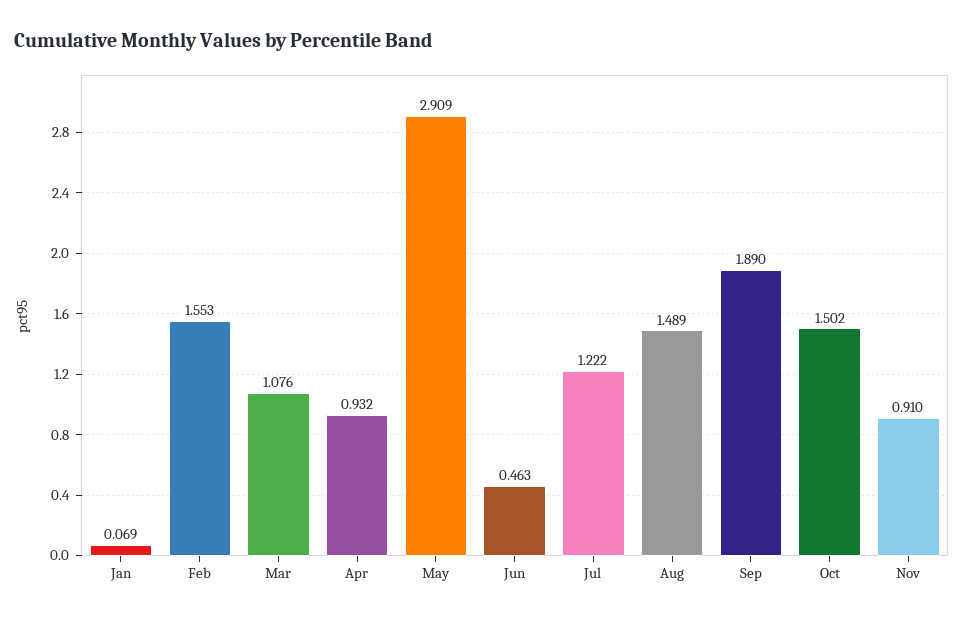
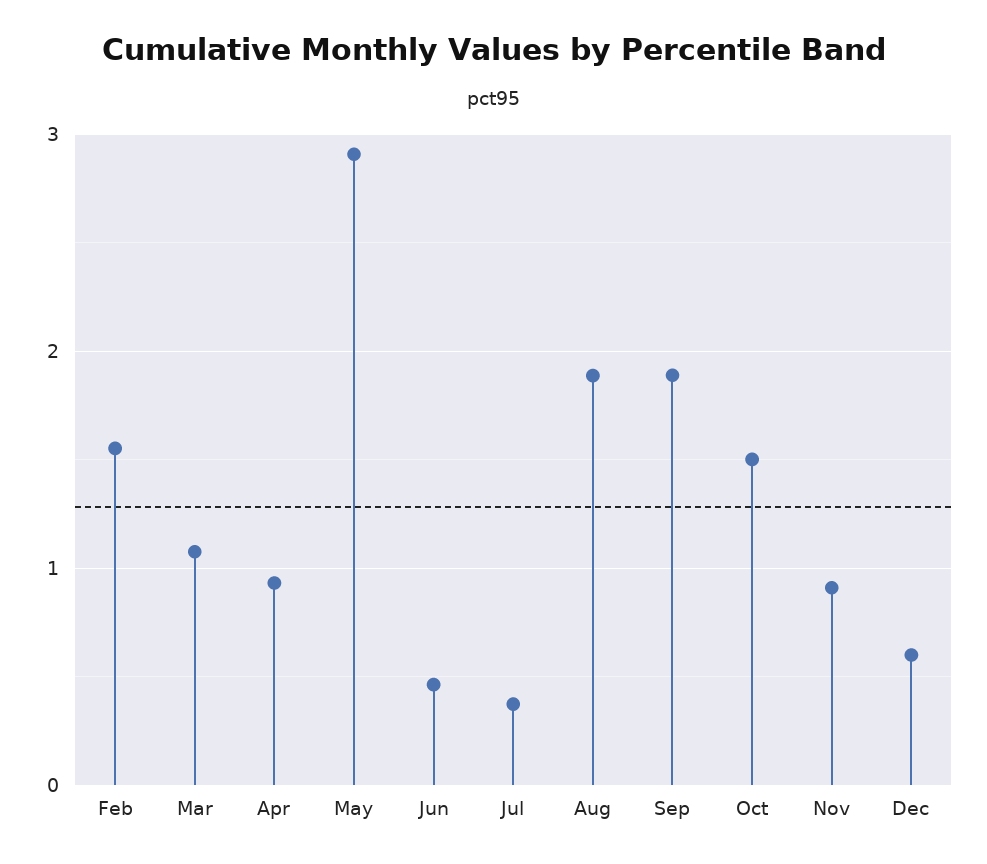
Jan: 0.069 -> none
Jul: 1.222 -> 0.4
Aug: 1.489 -> 1.9
Dec: none -> 0.6

